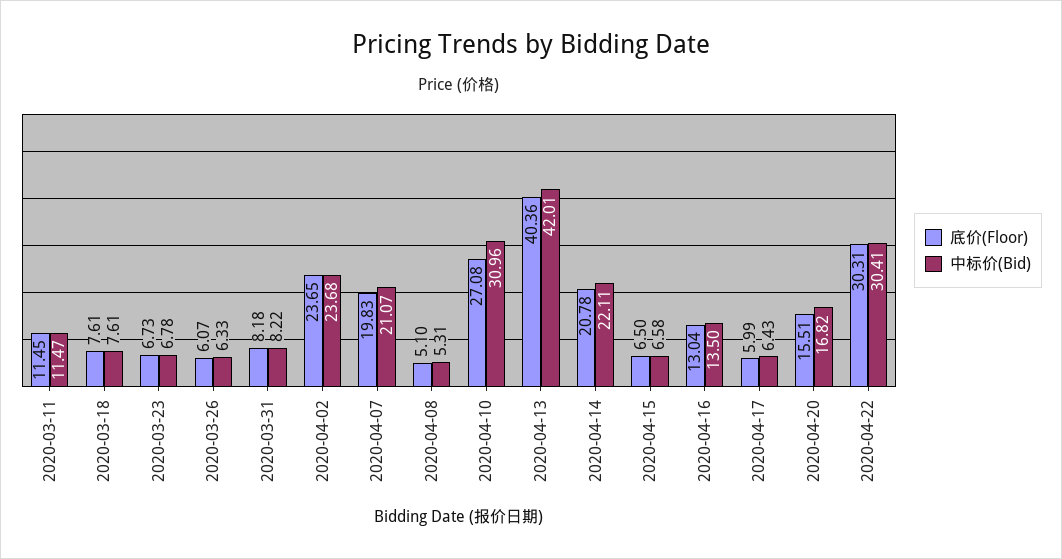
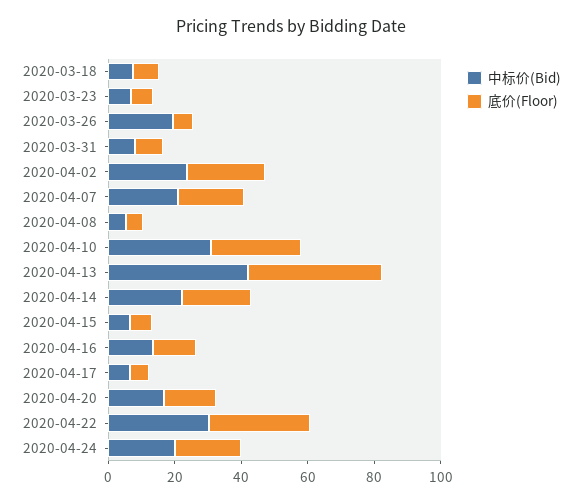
底价(Floor), 2020-03-11: 11.45 -> none
中标价(Bid), 2020-03-11: 11.47 -> none
中标价(Bid), 2020-03-26: 6.33 -> 20
中标价(Bid), 2020-04-24: none -> 20
底价(Floor), 2020-04-24: none -> 20

